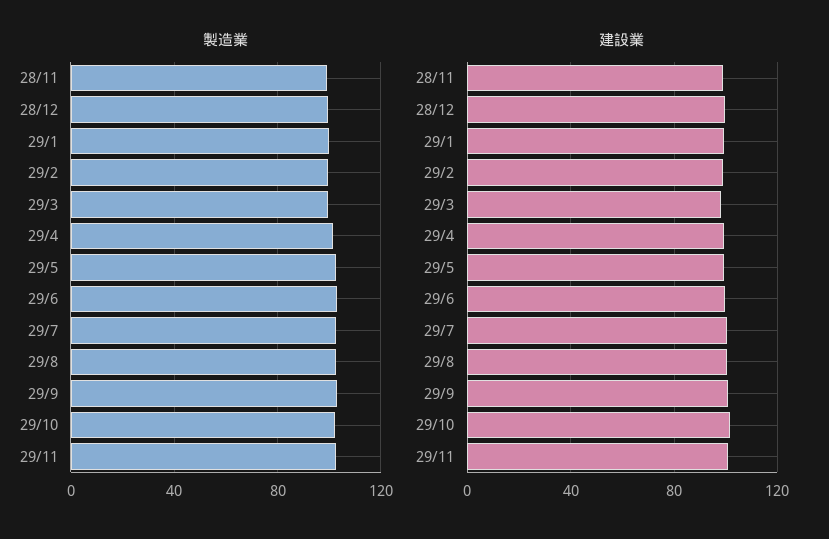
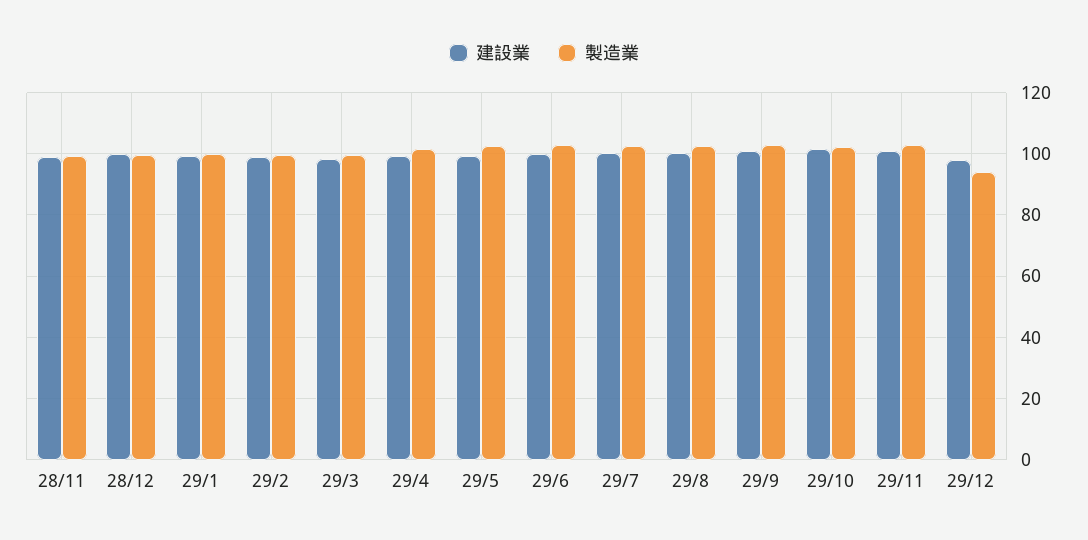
建設業, 29/12: none -> 98
製造業, 29/12: none -> 94

